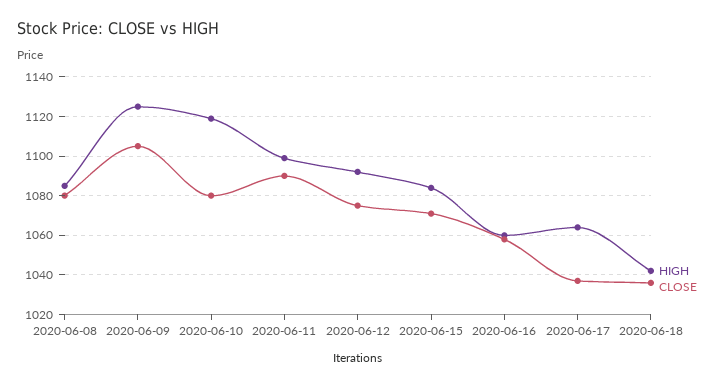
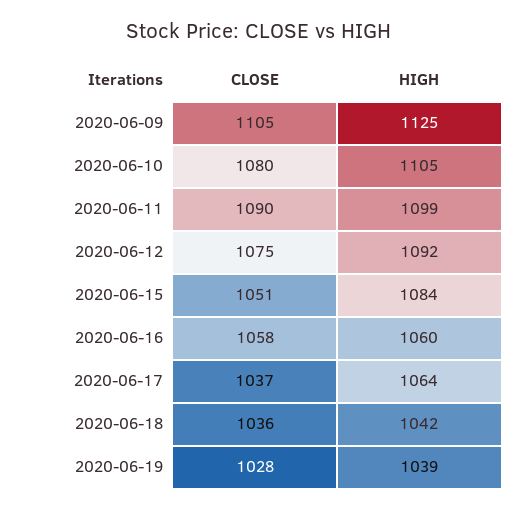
HIGH, 2020-06-08: 1085 -> none
CLOSE, 2020-06-08: 1080 -> none
HIGH, 2020-06-10: 1120 -> 1105
CLOSE, 2020-06-15: 1070 -> 1051
CLOSE, 2020-06-19: none -> 1028
HIGH, 2020-06-19: none -> 1039

